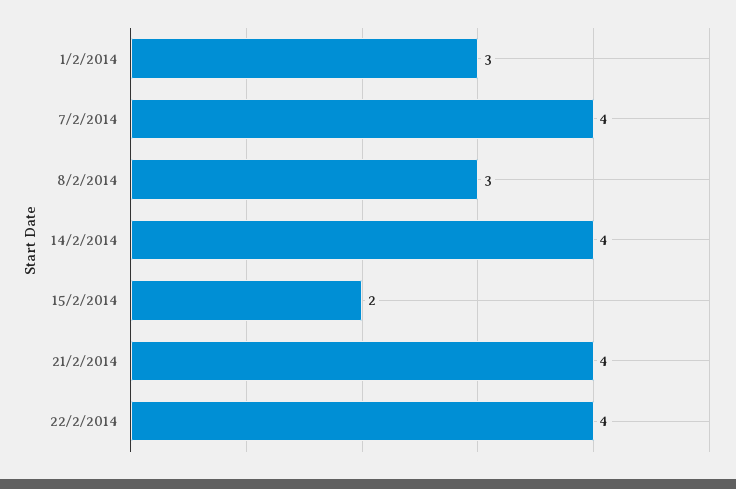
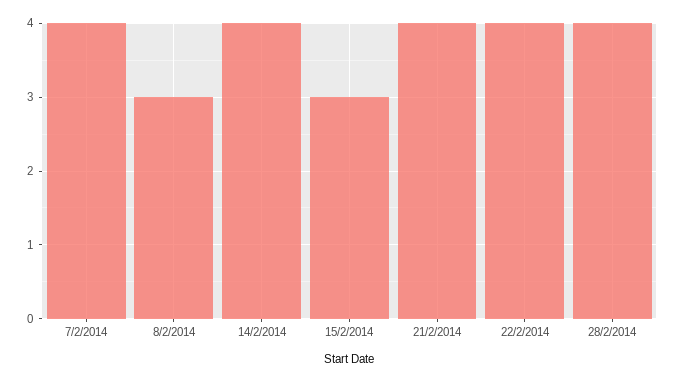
1/2/2014: 3 -> none
15/2/2014: 2 -> 3
28/2/2014: none -> 4

